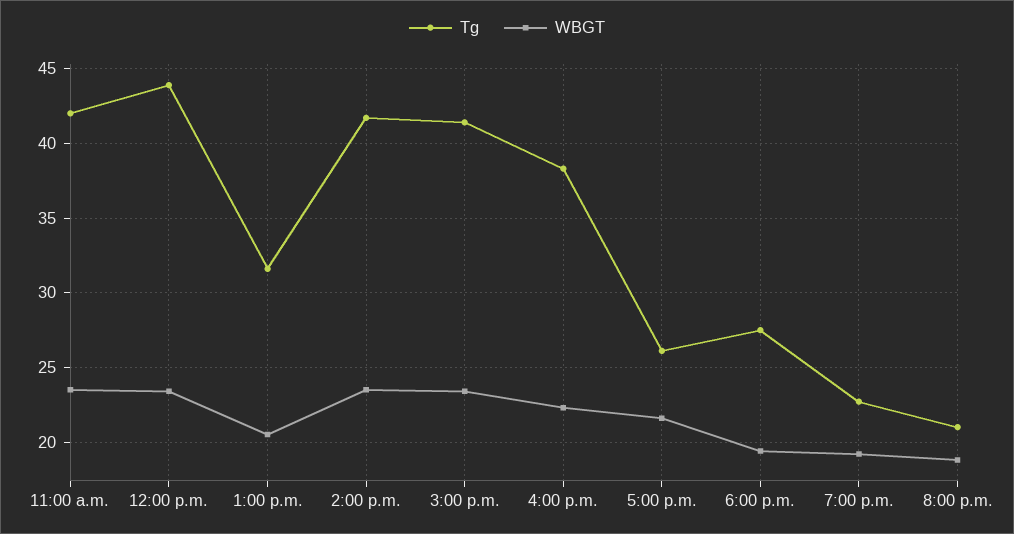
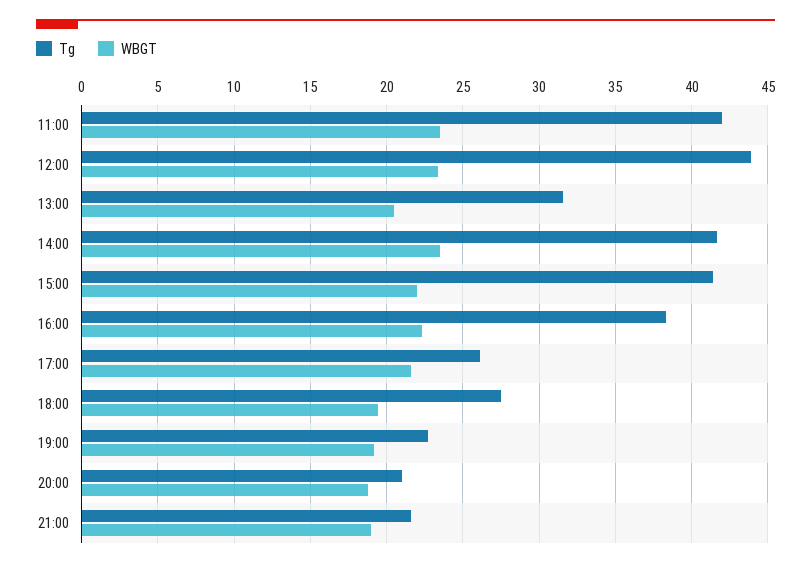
WBGT, 3:00 p.m.: 23.5 -> 22
Tg, 21:00: none -> 21.5
WBGT, 21:00: none -> 19

